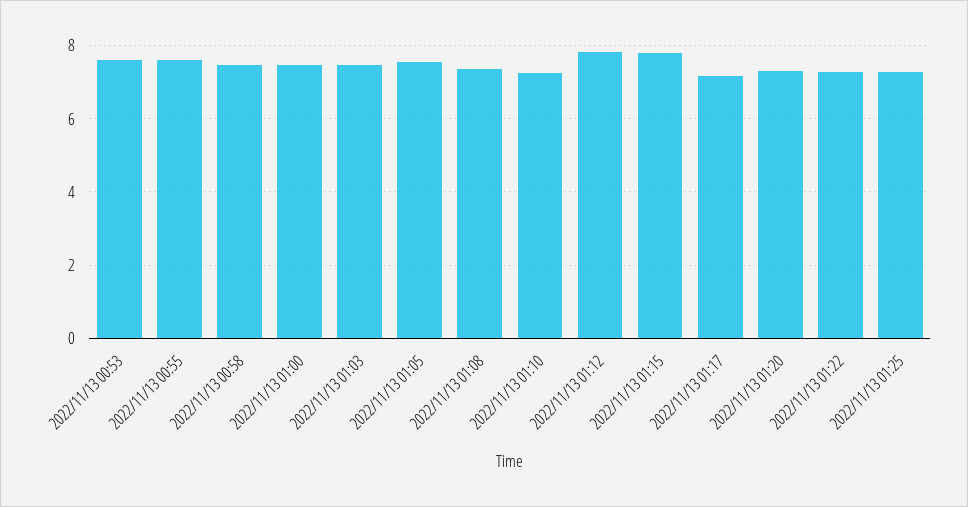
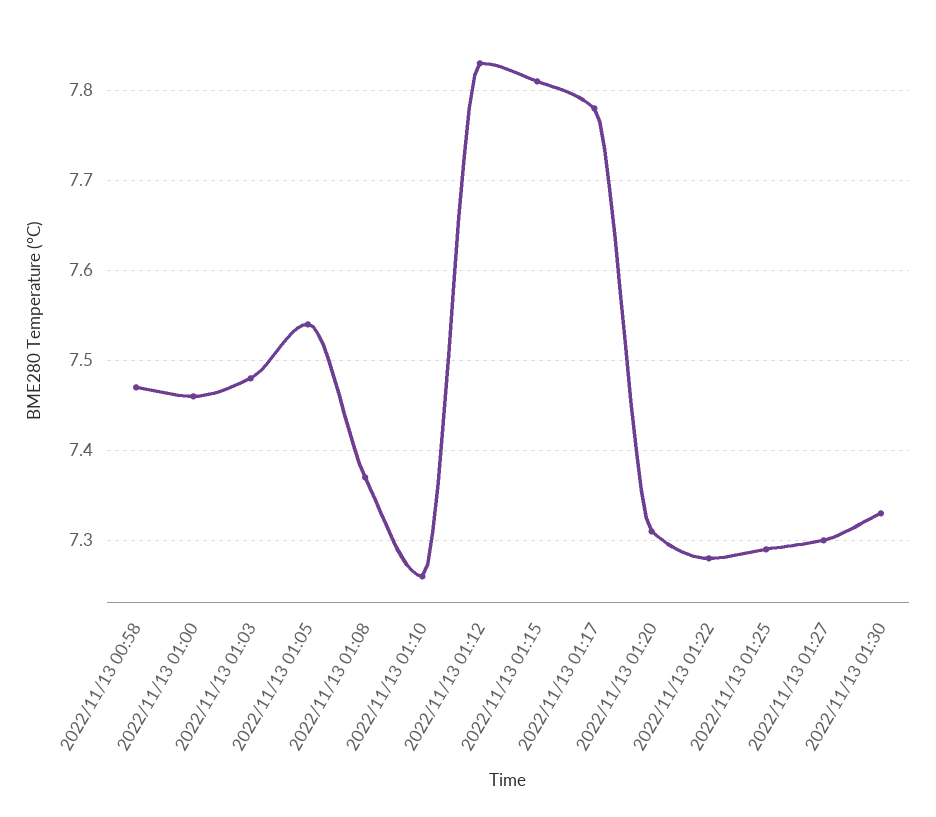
2022/11/13 00:53: 7.6 -> none
2022/11/13 00:55: 7.6 -> none
2022/11/13 01:17: 7.2 -> 7.78
2022/11/13 01:27: none -> 7.3
2022/11/13 01:30: none -> 7.33

